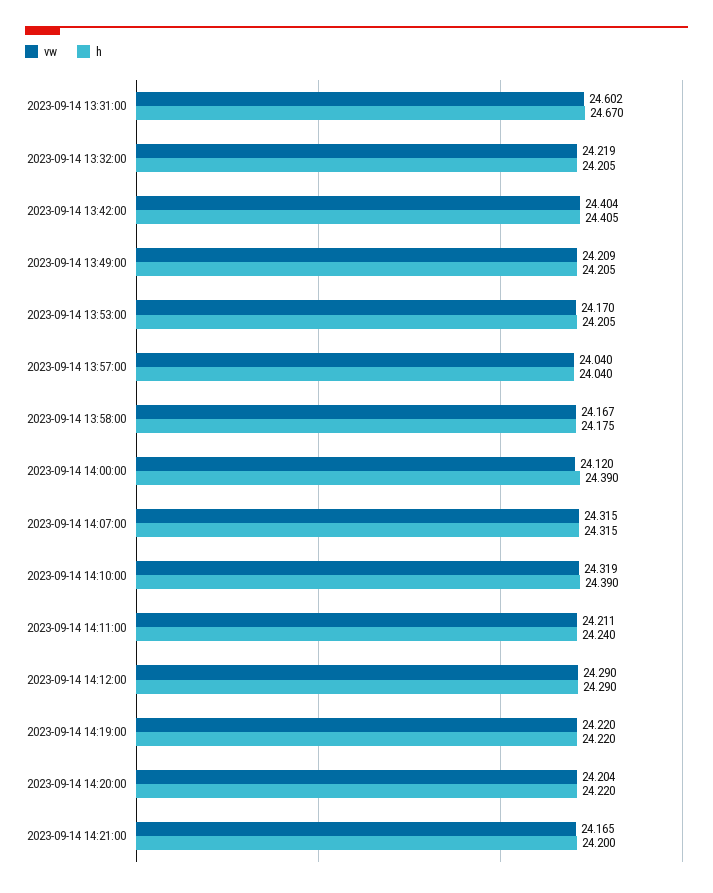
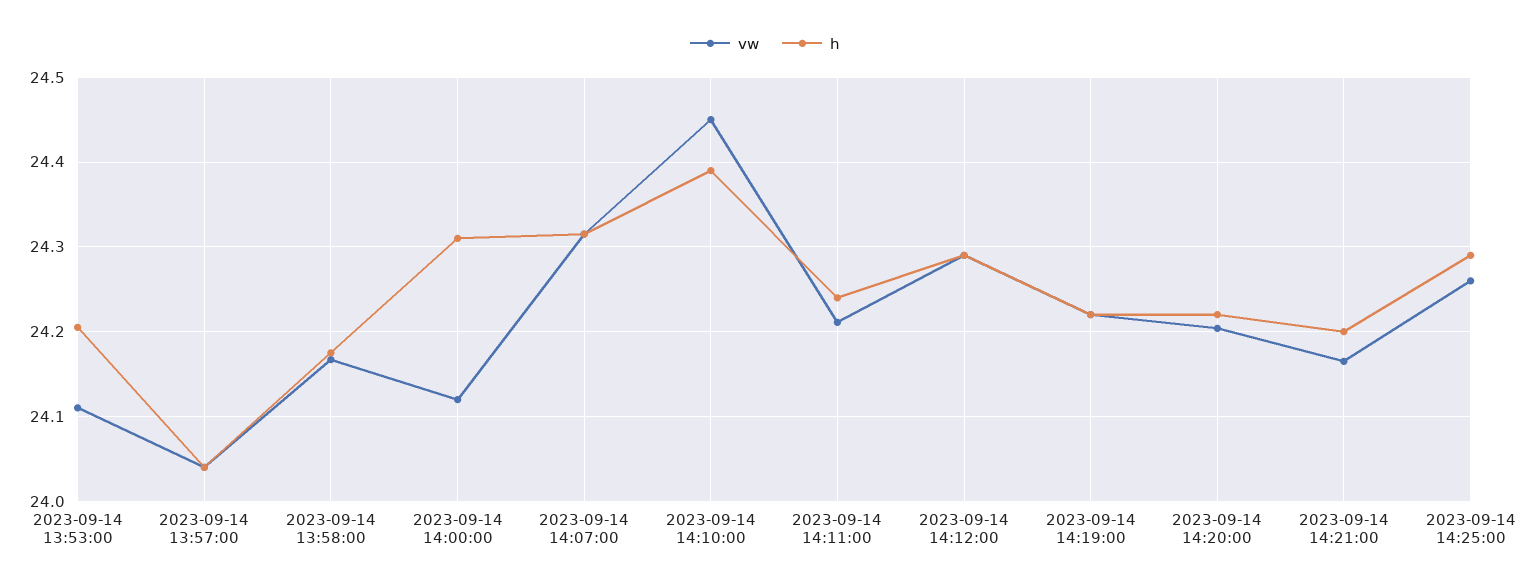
vw, 2023-09-14 13:31:00: 24.602 -> none
h, 2023-09-14 13:31:00: 24.67 -> none
vw, 2023-09-14 13:32:00: 24.219 -> none
h, 2023-09-14 13:32:00: 24.205 -> none
vw, 2023-09-14 13:42:00: 24.404 -> none
h, 2023-09-14 13:42:00: 24.405 -> none
vw, 2023-09-14 13:49:00: 24.209 -> none
h, 2023-09-14 13:49:00: 24.205 -> none
vw, 2023-09-14 13:53:00: 24.17 -> 24.11
h, 2023-09-14 14:00:00: 24.39 -> 24.31
vw, 2023-09-14 14:10:00: 24.319 -> 24.45
vw, 2023-09-14 14:25:00: none -> 24.26
h, 2023-09-14 14:25:00: none -> 24.29

